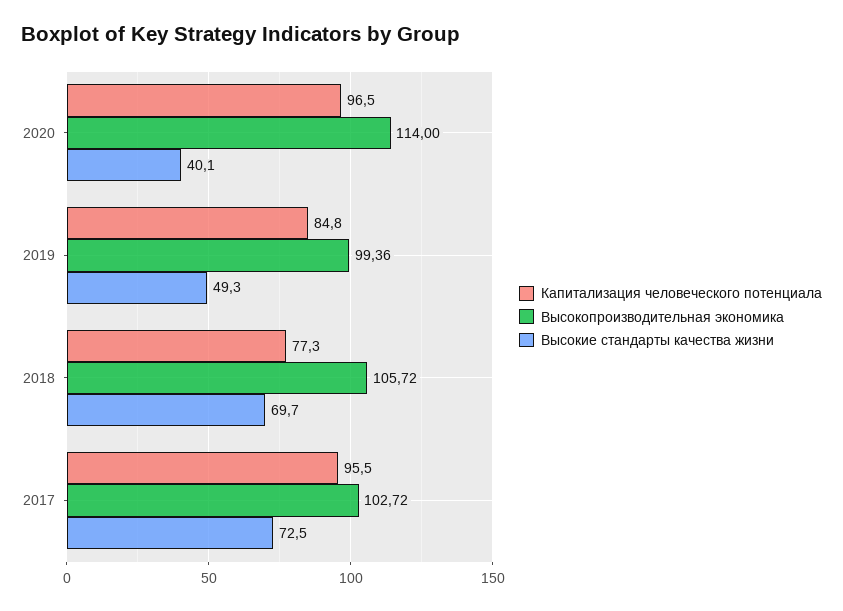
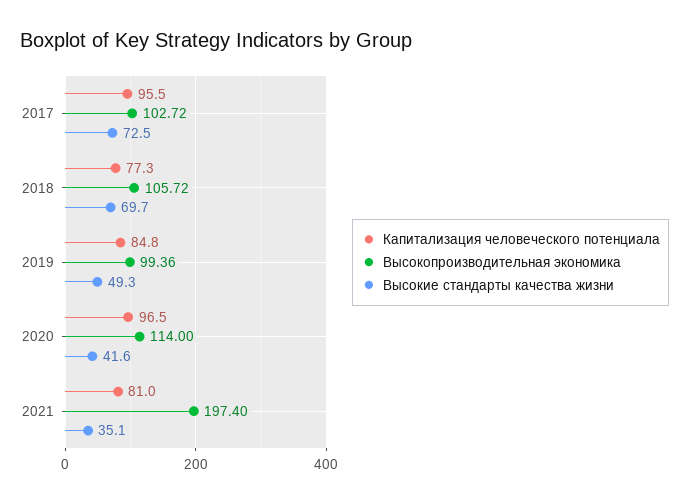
Высокие стандарты качества жизни, 2020: 40.1 -> 41.6
Капитализация человеческого потенциала, 2021: none -> 81
Высокопроизводительная экономика, 2021: none -> 197.4
Высокие стандарты качества жизни, 2021: none -> 35.1

